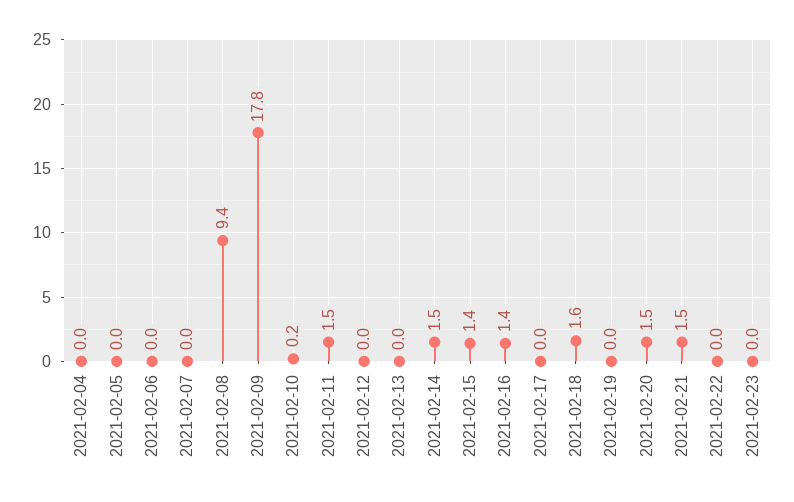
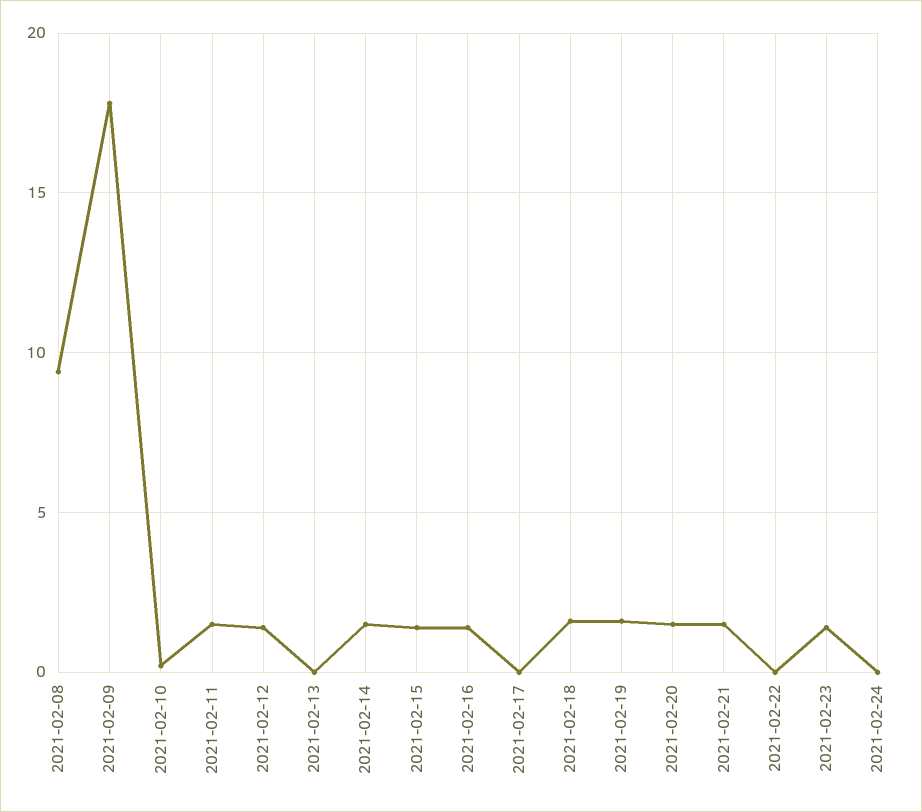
2021-02-04: 0 -> none
2021-02-05: 0 -> none
2021-02-06: 0 -> none
2021-02-07: 0 -> none
2021-02-12: 0 -> 1.5
2021-02-19: 0 -> 1.5
2021-02-23: 0 -> 1.5
2021-02-24: none -> 0

